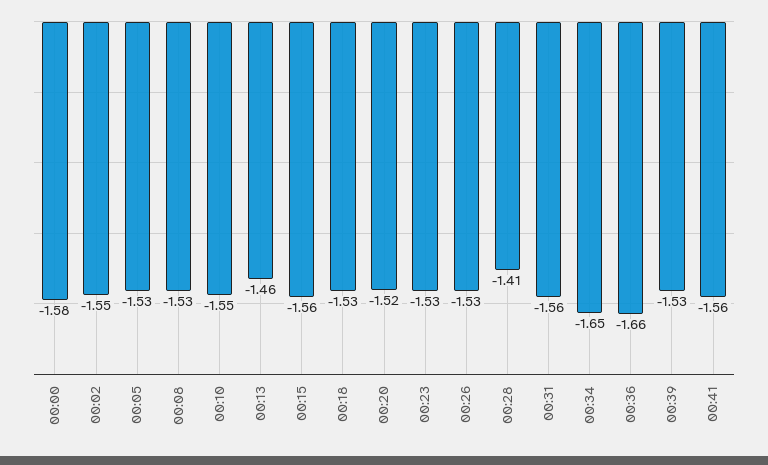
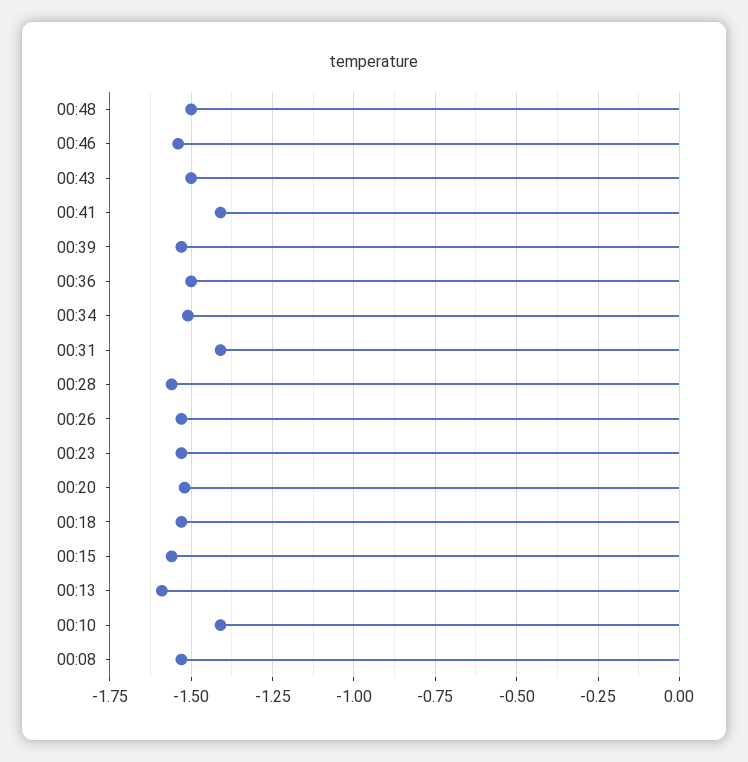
00:00: -1.58 -> none
00:02: -1.55 -> none
00:05: -1.53 -> none
00:10: -1.55 -> -1.4
00:13: -1.46 -> -1.6
00:28: -1.41 -> -1.55
00:31: -1.56 -> -1.4
00:34: -1.65 -> -1.5
00:36: -1.66 -> -1.5
00:41: -1.56 -> -1.4
00:48: none -> -1.5
00:46: none -> -1.55
00:43: none -> -1.5

